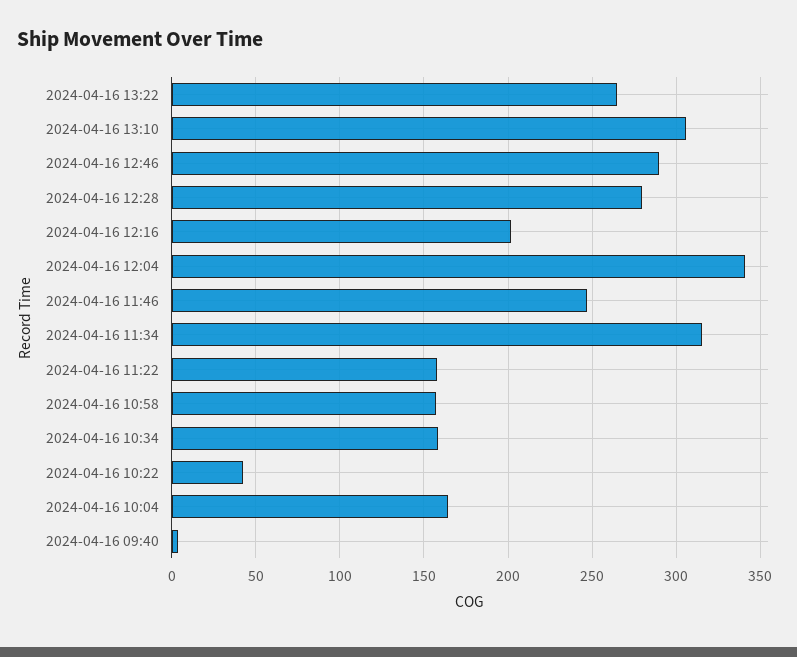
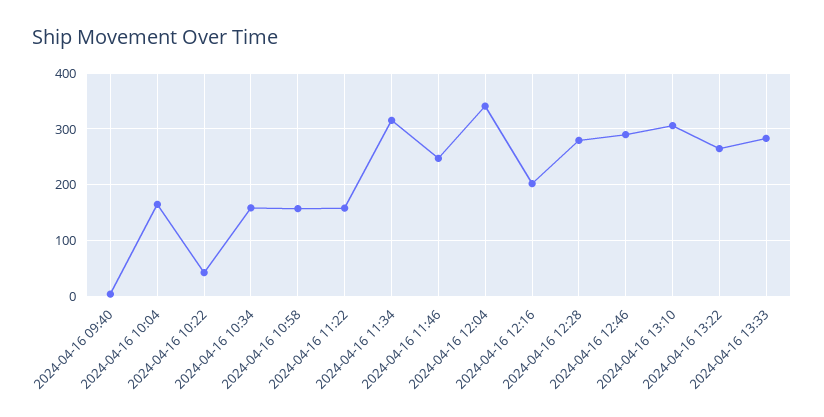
2024-04-16 13:33: none -> 280

